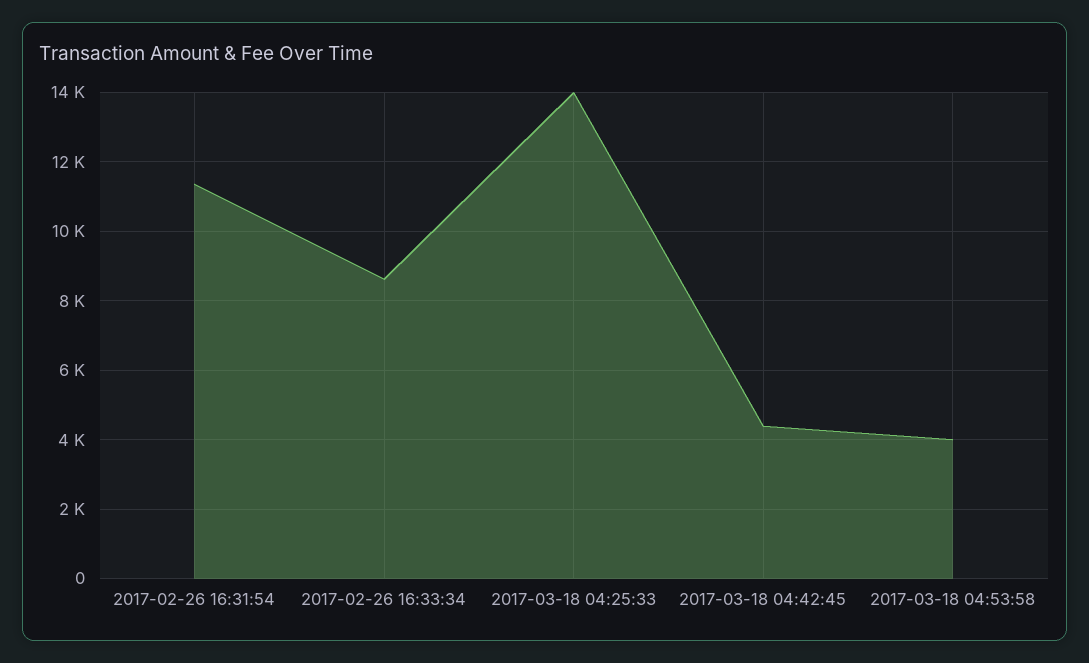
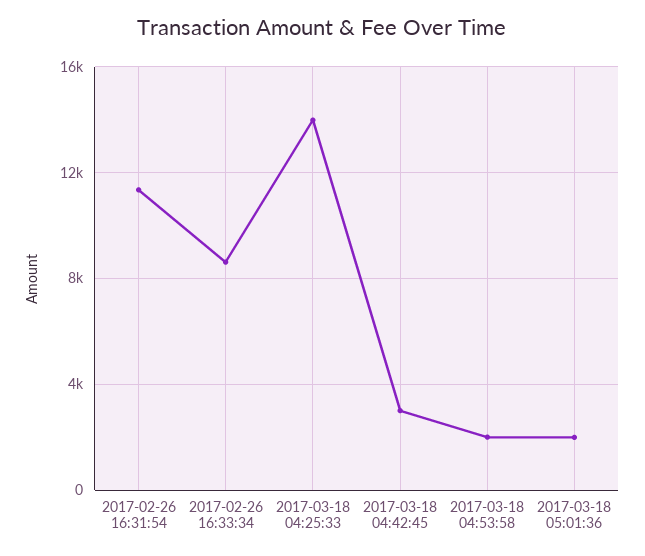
2017-03-18 04:42:45: 4400 -> 3000
2017-03-18 04:53:58: 4000 -> 2000
2017-03-18 05:01:36: none -> 2000

